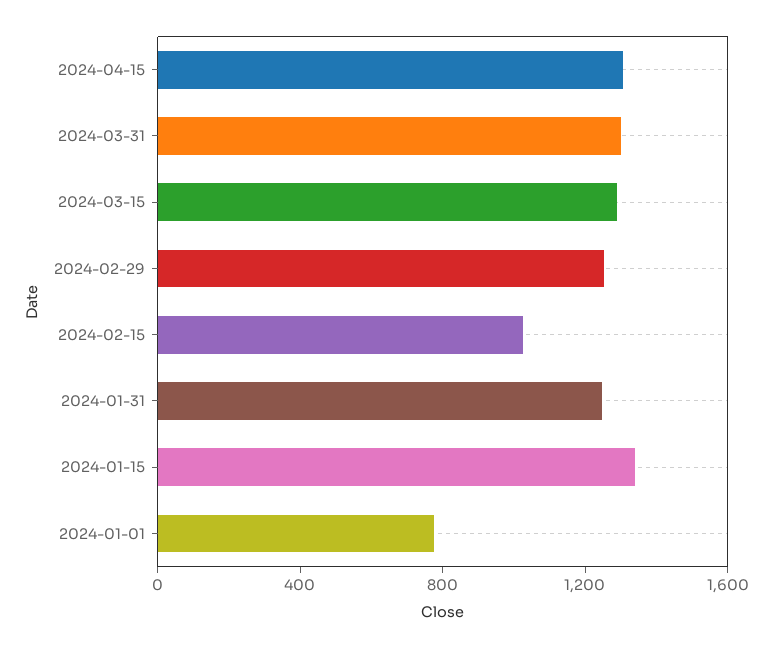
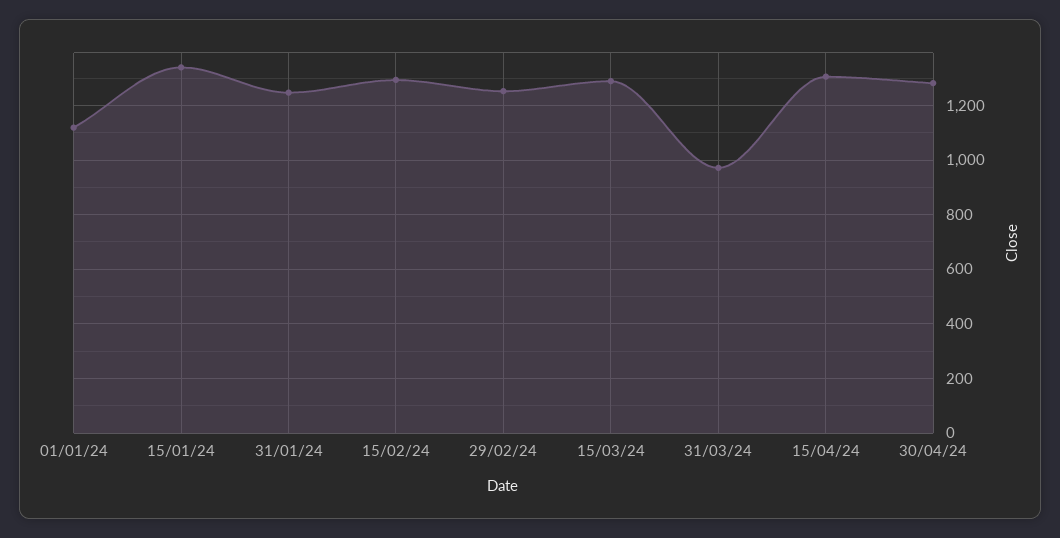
2024-03-31: 1300 -> 975
2024-02-15: 1000 -> 1300
2024-01-01: 800 -> 1125
30/04/24: none -> 1275

